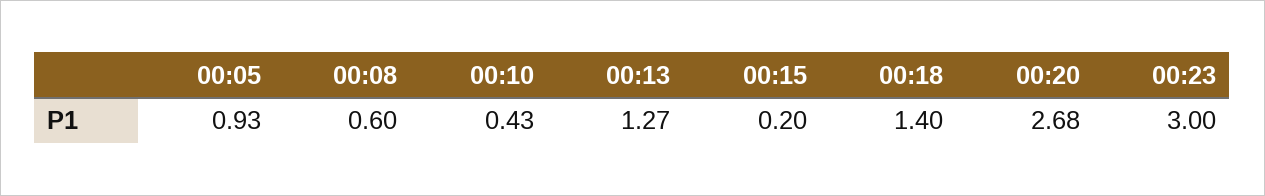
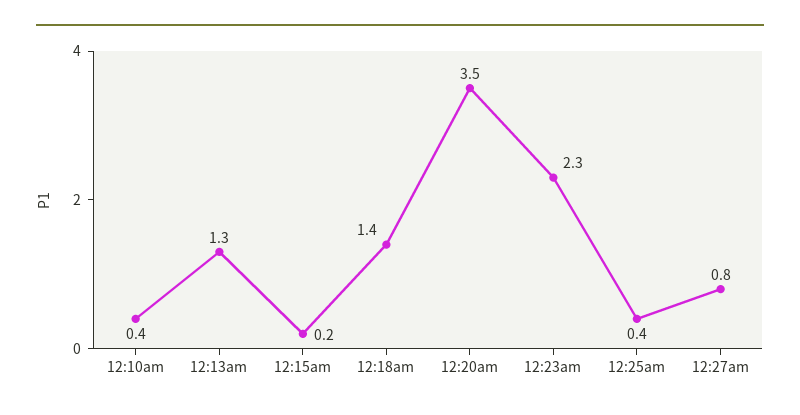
00:05: 0.93 -> none
00:08: 0.6 -> none
00:20: 2.68 -> 3.5
00:23: 3 -> 2.3
12:25am: none -> 0.4
12:27am: none -> 0.8

